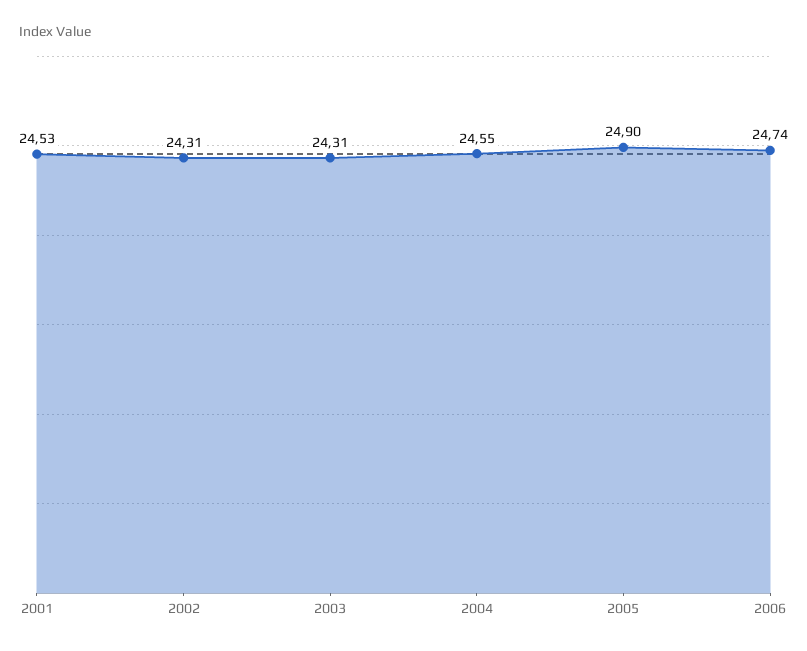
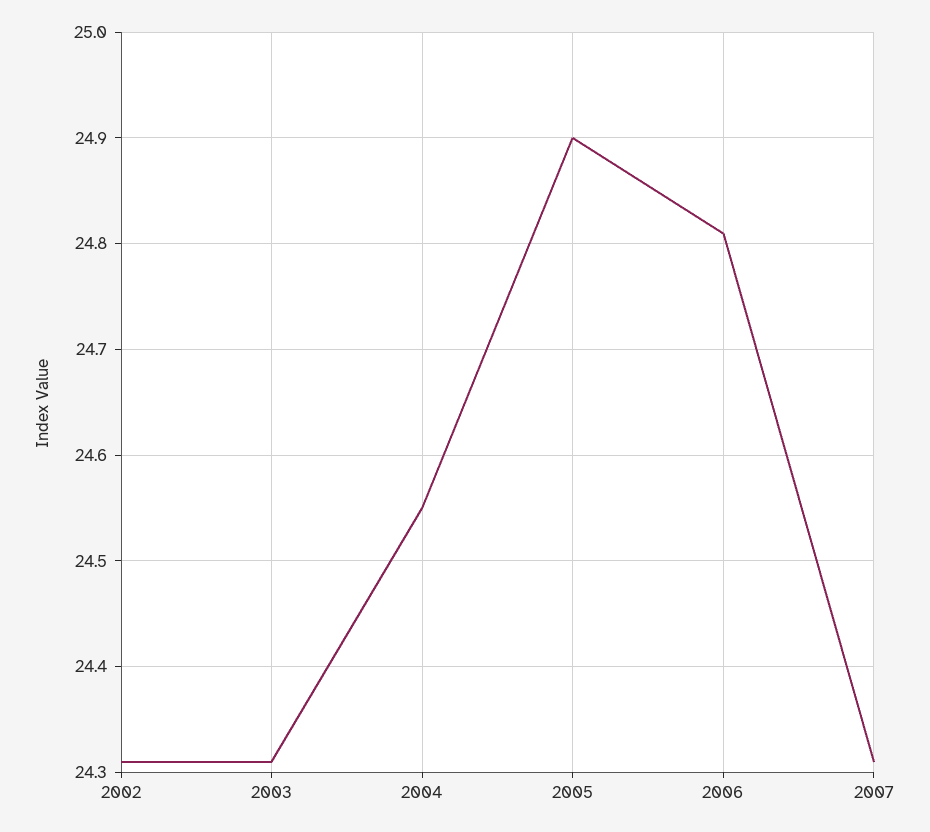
2001: 24.53 -> none
2006: 24.74 -> 24.81
2007: none -> 24.31

